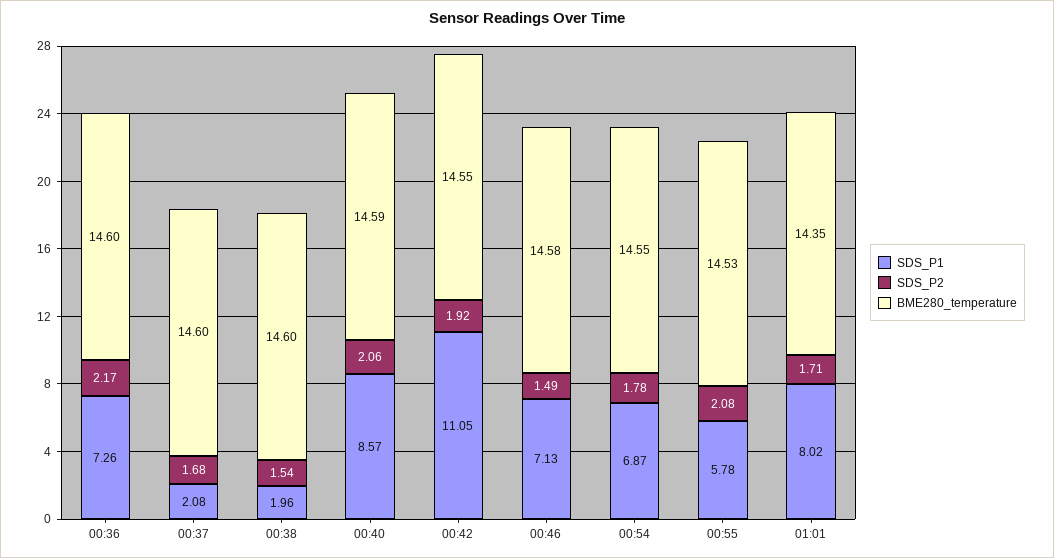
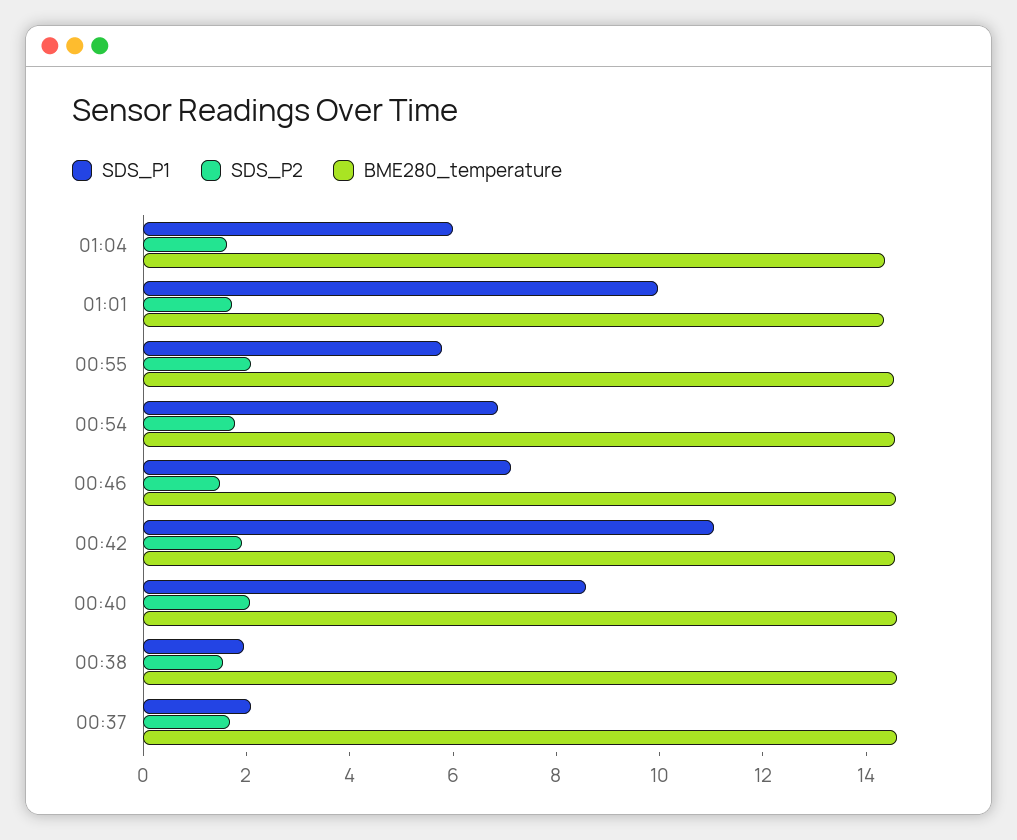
SDS_P1, 00:36: 7.26 -> none
SDS_P2, 00:36: 2.17 -> none
BME280_temperature, 00:36: 14.6 -> none
SDS_P1, 01:01: 8.02 -> 10
SDS_P1, 01:04: none -> 6
SDS_P2, 01:04: none -> 1.5
BME280_temperature, 01:04: none -> 14.5

